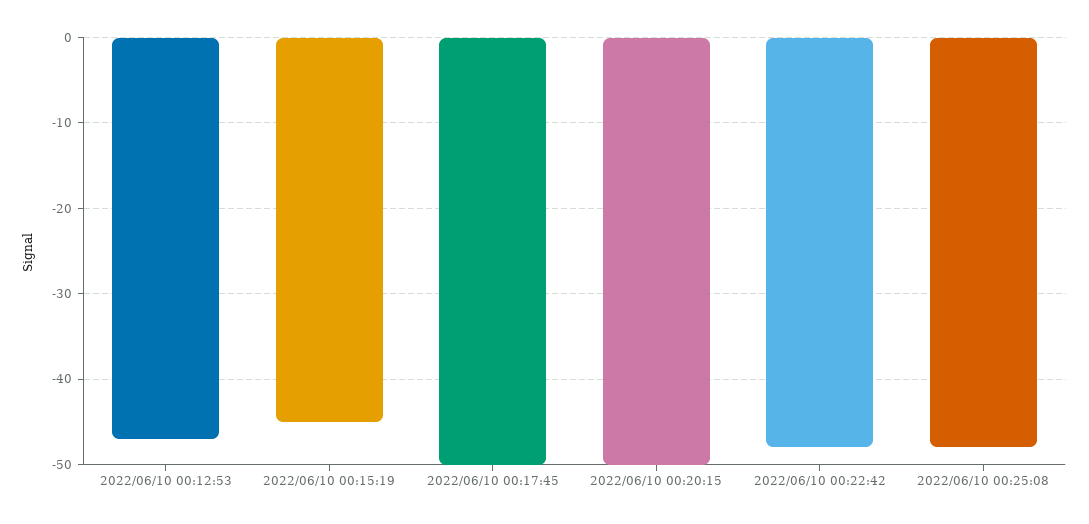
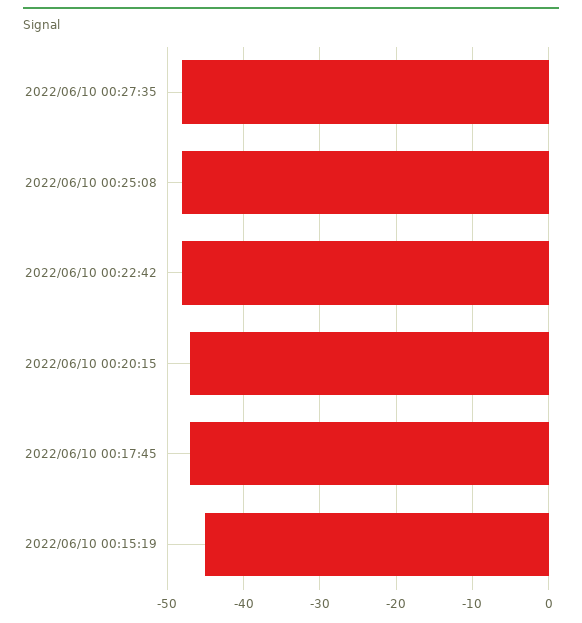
2022/06/10 00:12:53: -47 -> none
2022/06/10 00:17:45: -50 -> -47
2022/06/10 00:20:15: -50 -> -47
2022/06/10 00:27:35: none -> -48

